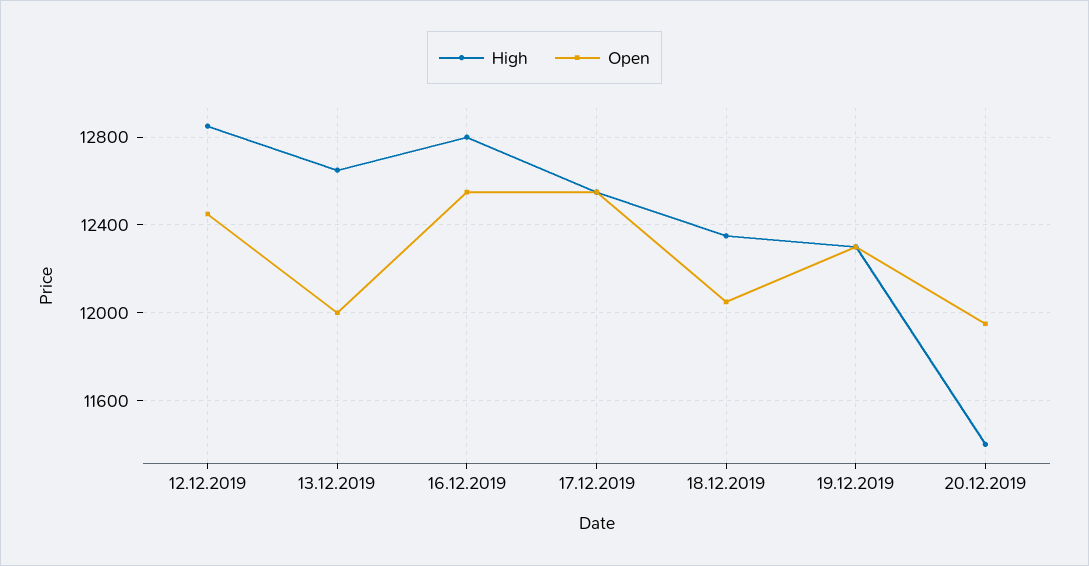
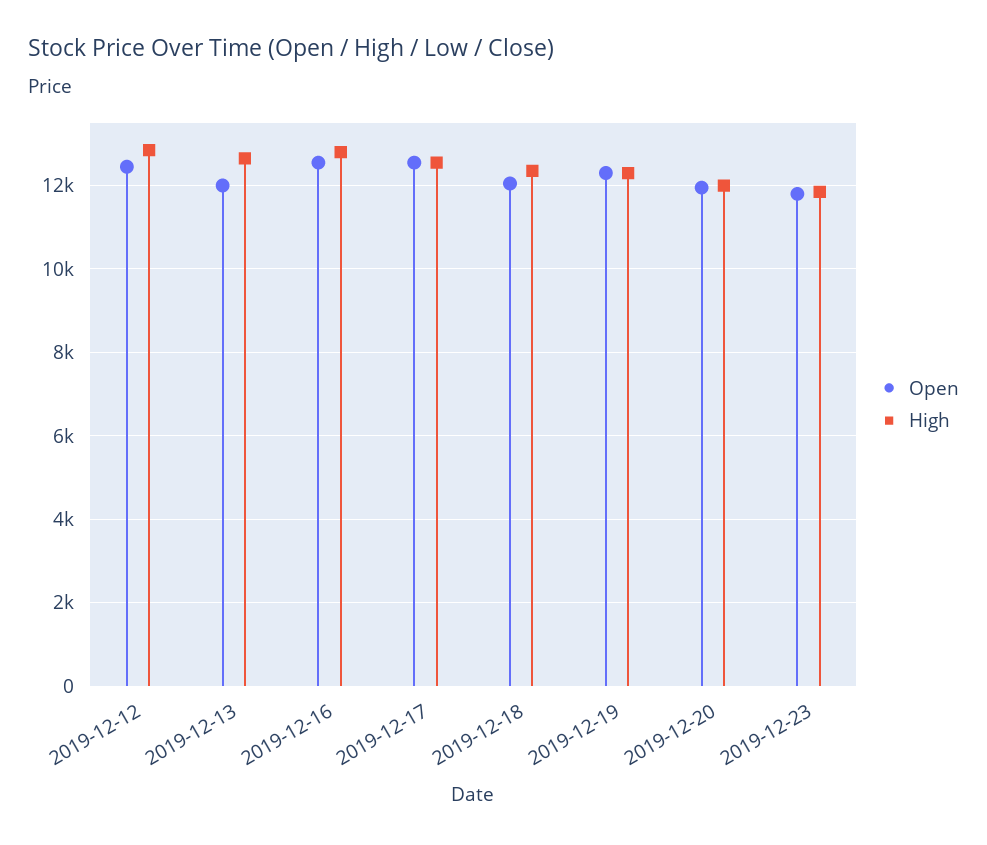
High, 20.12.2019: 11400 -> 12000
Open, 2019-12-23: none -> 11800
High, 2019-12-23: none -> 11800

